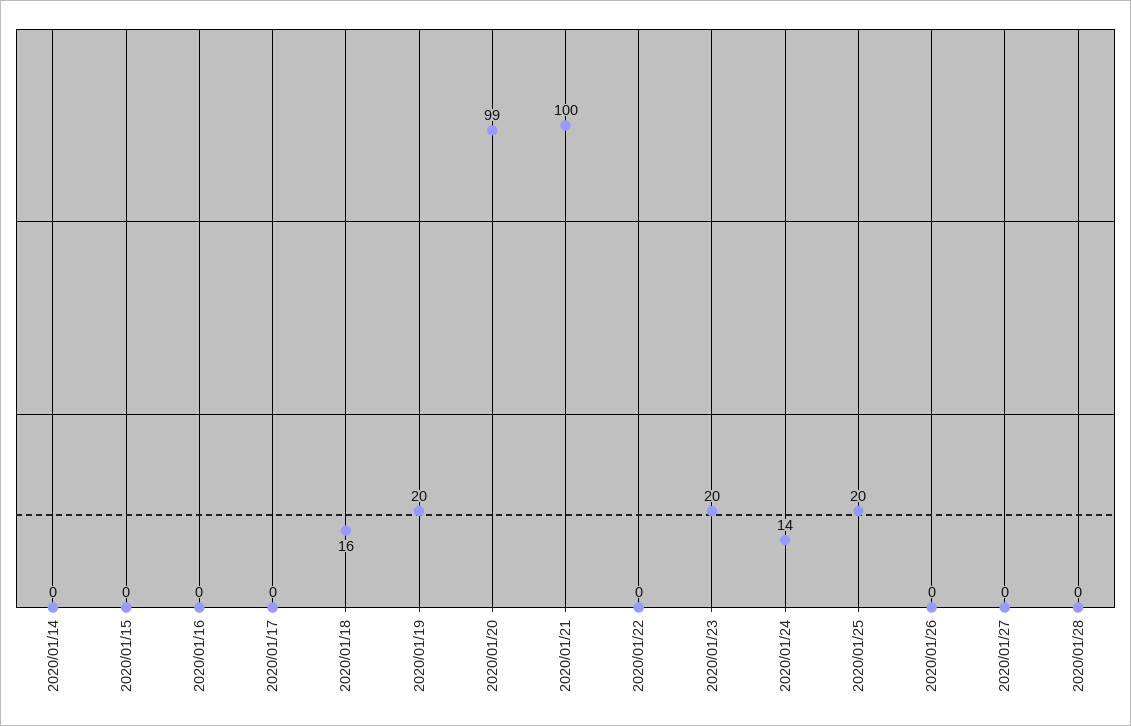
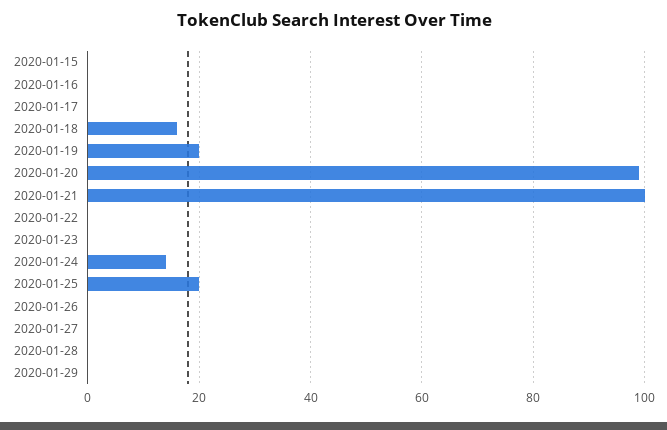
2020/01/14: 0 -> none
2020/01/23: 20 -> 0
2020-01-29: none -> 0

